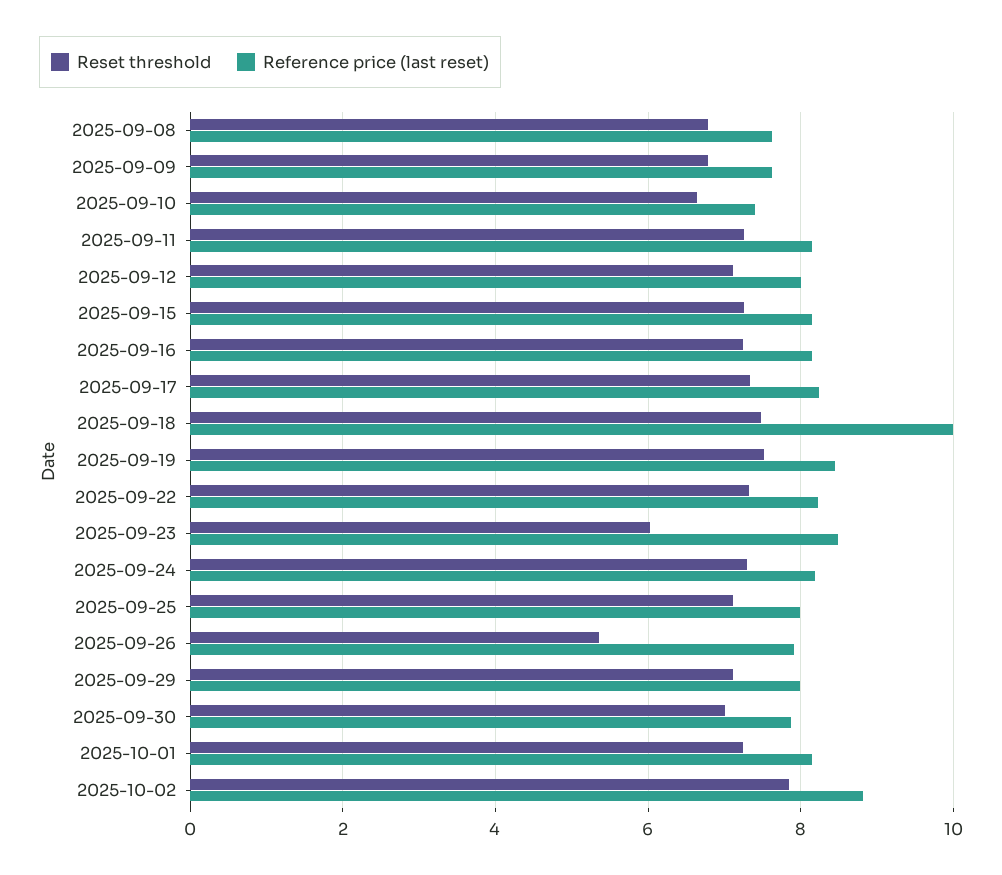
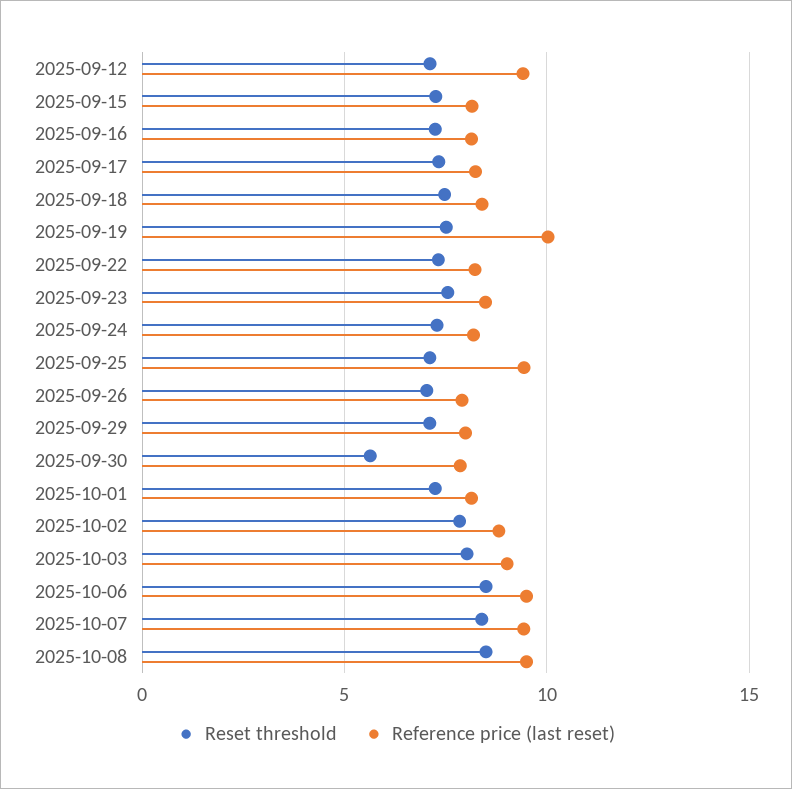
Reset threshold, 2025-09-08: 6.8 -> none
Reference price (last reset), 2025-09-08: 7.6 -> none
Reset threshold, 2025-09-09: 6.8 -> none
Reference price (last reset), 2025-09-09: 7.6 -> none
Reset threshold, 2025-09-10: 6.6 -> none
Reference price (last reset), 2025-09-10: 7.4 -> none
Reset threshold, 2025-09-11: 7.2 -> none
Reference price (last reset), 2025-09-11: 8.2 -> none
Reference price (last reset), 2025-09-12: 8 -> 9.5
Reference price (last reset), 2025-09-18: 10 -> 8.5
Reference price (last reset), 2025-09-19: 8.4 -> 10
Reset threshold, 2025-09-23: 6 -> 7.5
Reference price (last reset), 2025-09-25: 8 -> 9.5
Reset threshold, 2025-09-26: 5.4 -> 7
Reset threshold, 2025-09-30: 7 -> 5.5
Reset threshold, 2025-10-03: none -> 8
Reference price (last reset), 2025-10-03: none -> 9
Reset threshold, 2025-10-06: none -> 8.5
Reference price (last reset), 2025-10-06: none -> 9.5
Reset threshold, 2025-10-07: none -> 8.5
Reference price (last reset), 2025-10-07: none -> 9.5
Reset threshold, 2025-10-08: none -> 8.5
Reference price (last reset), 2025-10-08: none -> 9.5

